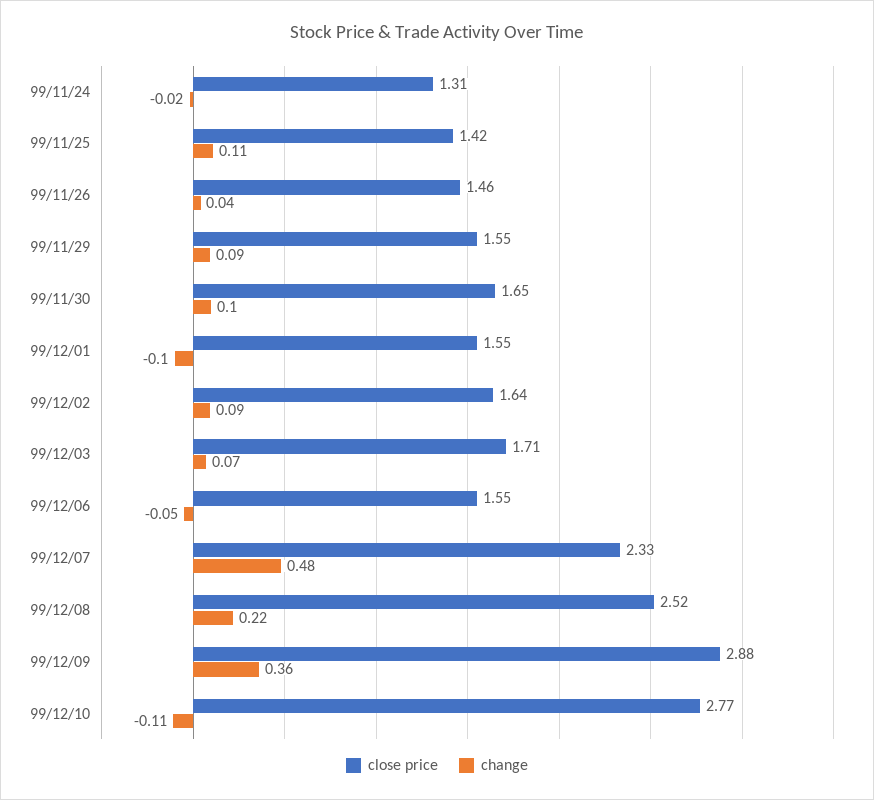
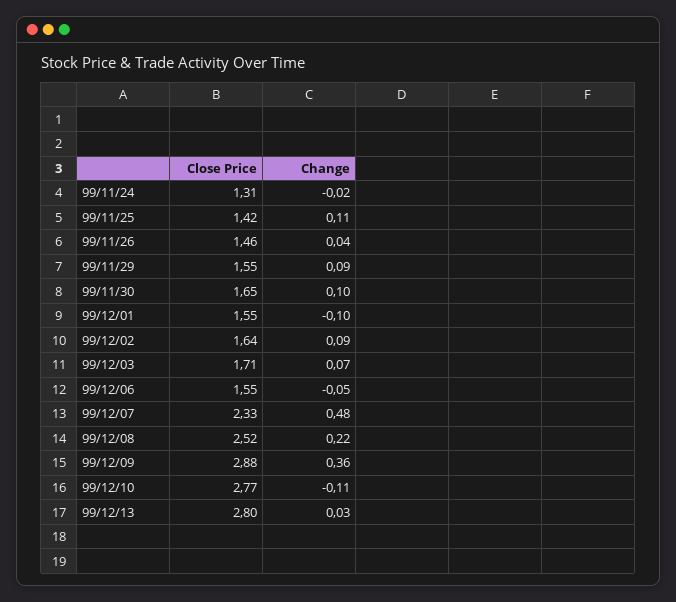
close price, 99/12/13: none -> 2.8
change, 99/12/13: none -> 0.03

